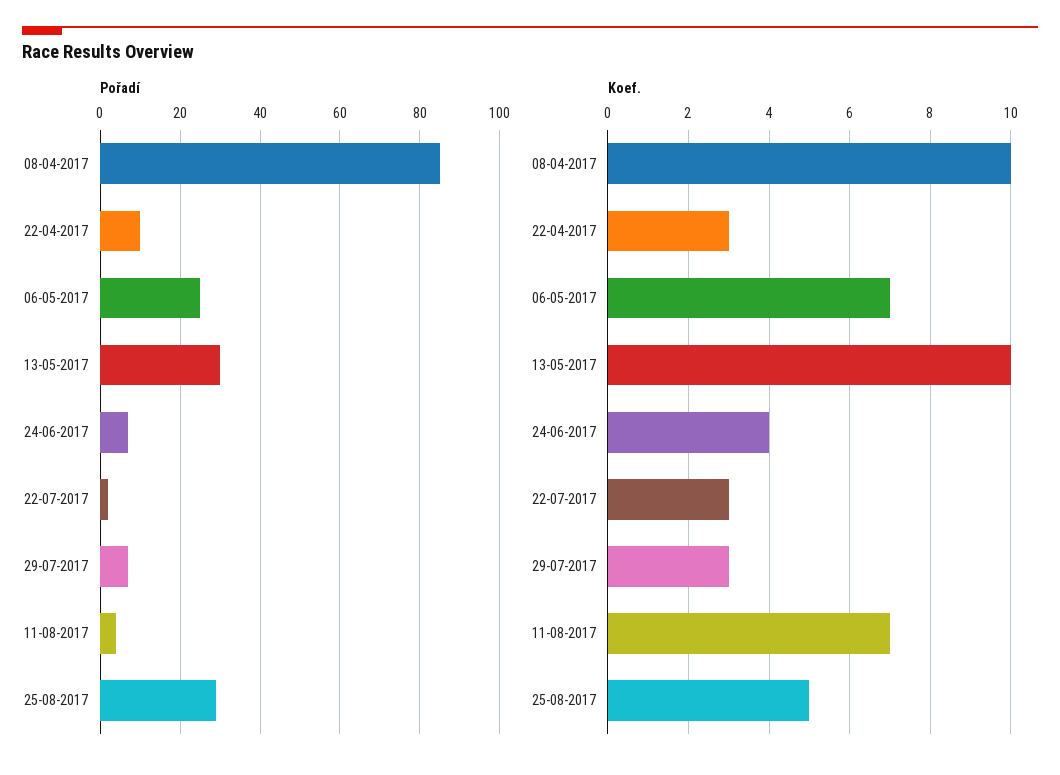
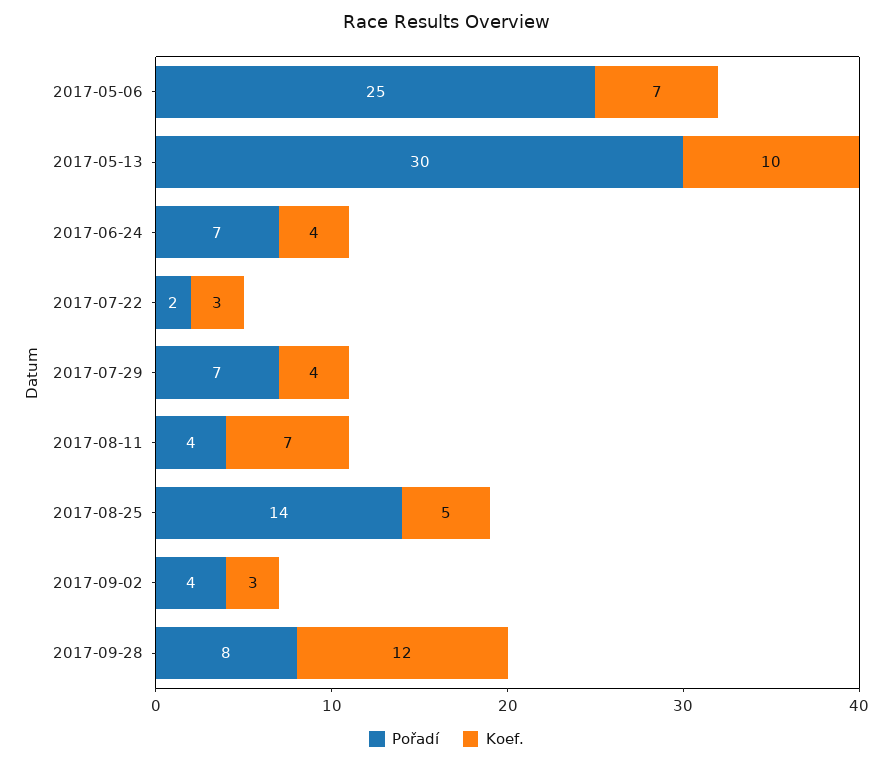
Pořadí, 08-04-2017: 85 -> none
Pořadí, 22-04-2017: 10 -> none
Pořadí, 25-08-2017: 30 -> 14
Koef., 08-04-2017: 10 -> none
Koef., 22-04-2017: 3 -> none
Koef., 29-07-2017: 3 -> 4
Pořadí, 2017-09-02: none -> 4
Koef., 2017-09-02: none -> 3
Pořadí, 2017-09-28: none -> 8
Koef., 2017-09-28: none -> 12

